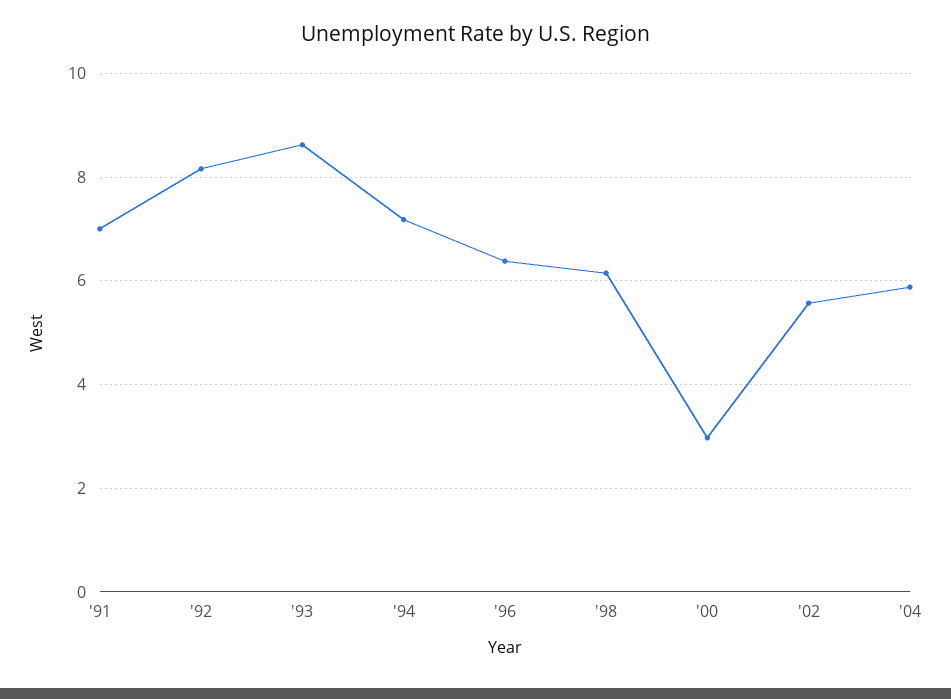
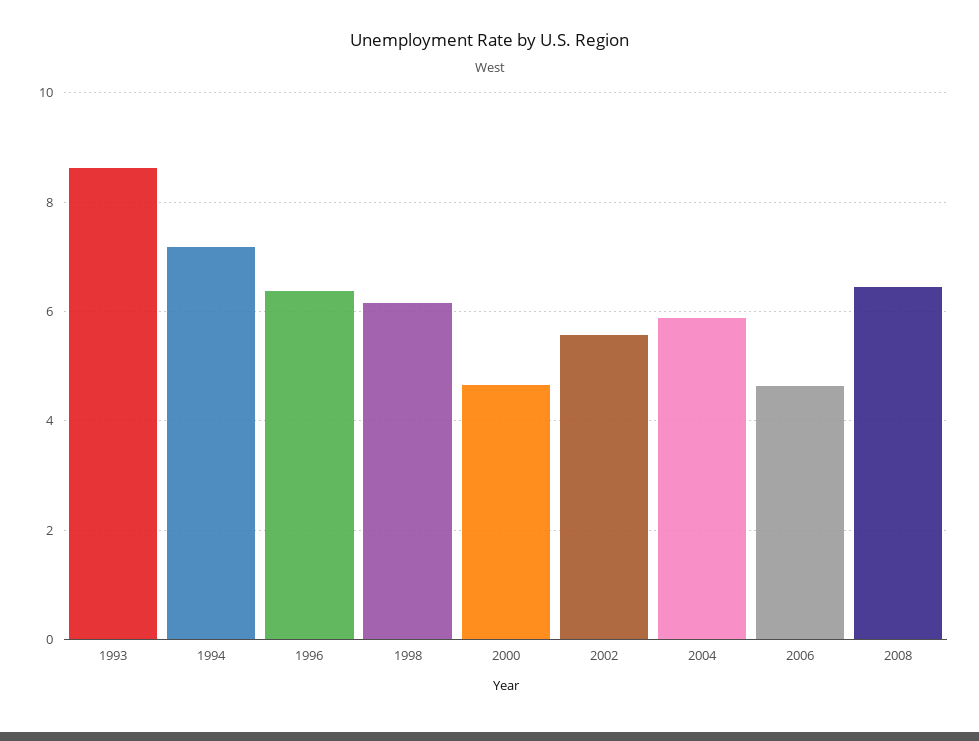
'91: 7 -> none
'92: 8.2 -> none
'00: 3 -> 4.6
2006: none -> 4.6
2008: none -> 6.4

